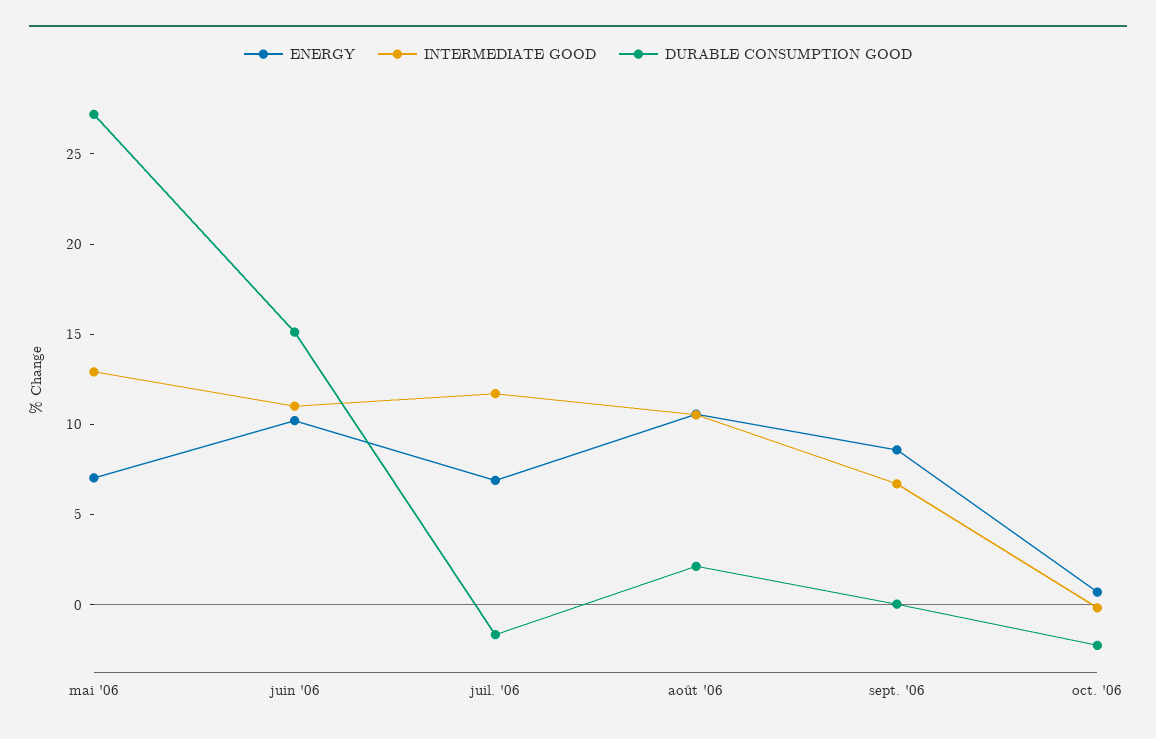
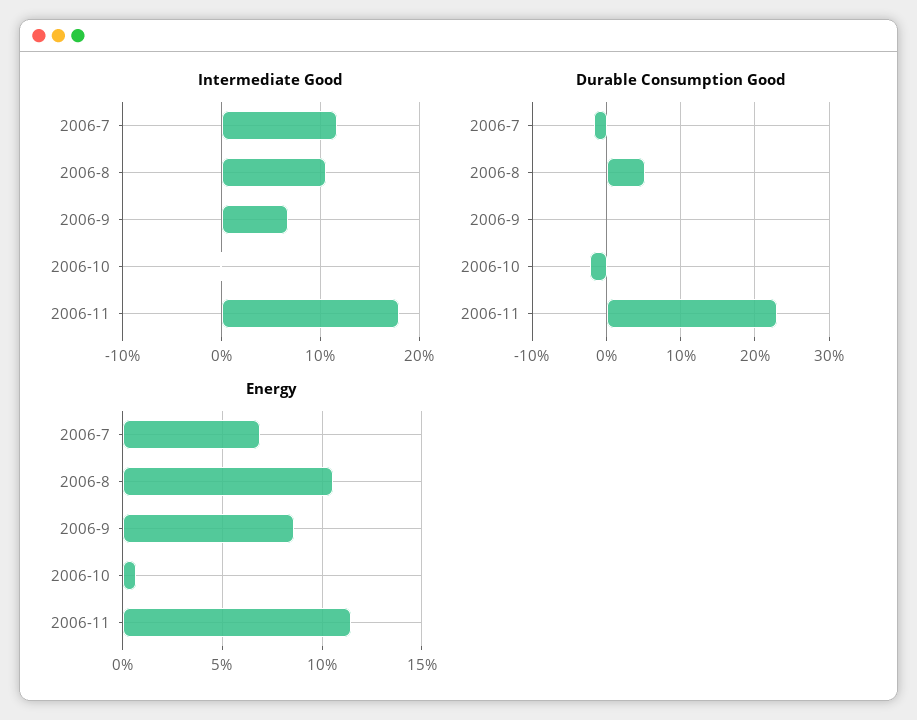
ENERGY, mai '06: 7 -> none
INTERMEDIATE GOOD, mai '06: 13 -> none
DURABLE CONSUMPTION GOOD, mai '06: 27 -> none
ENERGY, juin '06: 10 -> none
INTERMEDIATE GOOD, juin '06: 11 -> none
DURABLE CONSUMPTION GOOD, juin '06: 15 -> none
DURABLE CONSUMPTION GOOD, août '06: 2 -> 5
INTERMEDIATE GOOD, 2006-11: none -> 18
DURABLE CONSUMPTION GOOD, 2006-11: none -> 23
ENERGY, 2006-11: none -> 11.5

